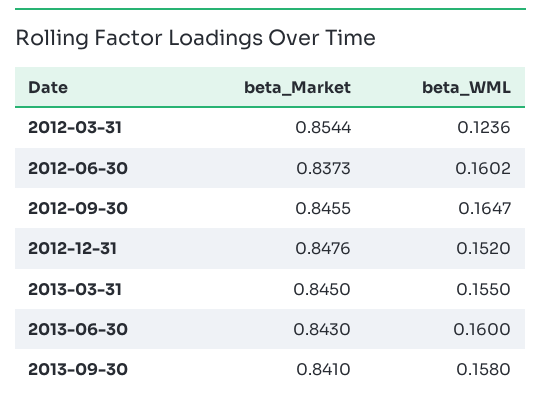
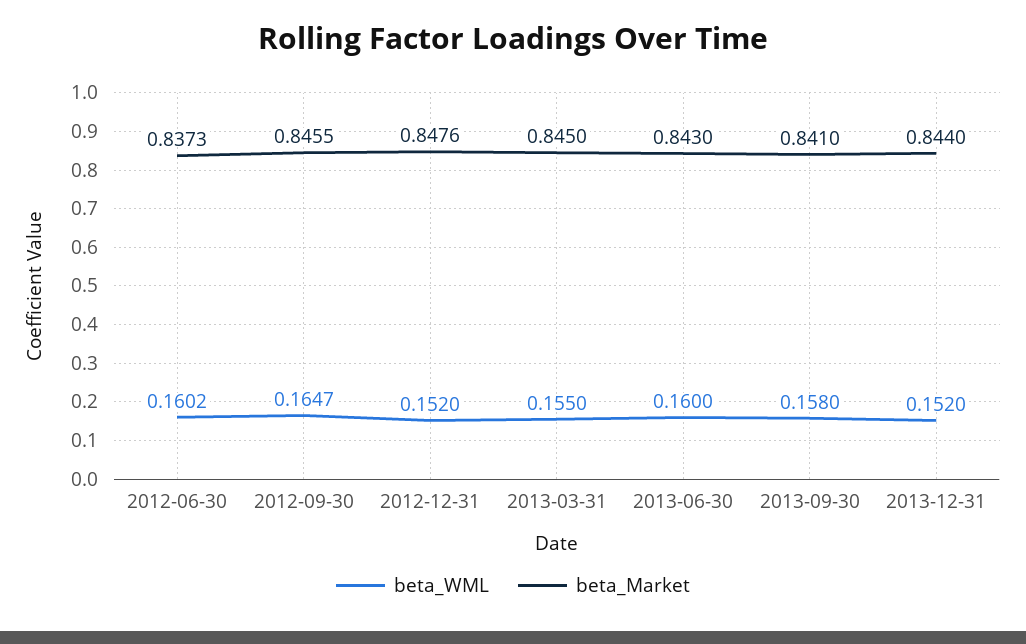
beta_Market, 2012-03-31: 0.8544 -> none
beta_WML, 2012-03-31: 0.1236 -> none
beta_WML, 2013-12-31: none -> 0.152
beta_Market, 2013-12-31: none -> 0.844

